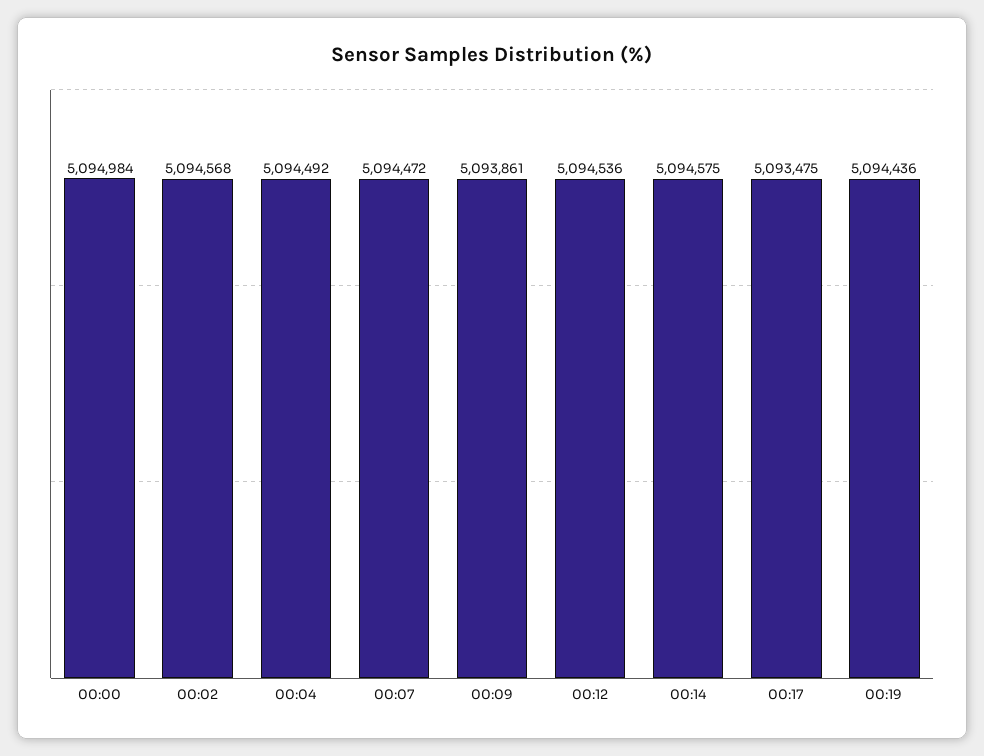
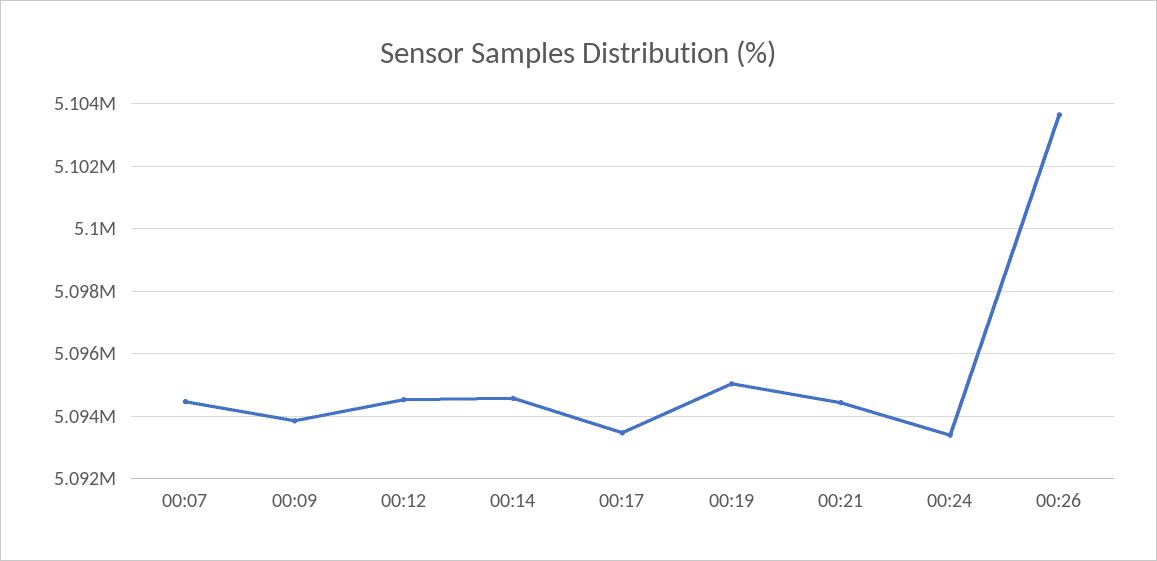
00:00: 5094984 -> none
00:02: 5094568 -> none
00:04: 5094492 -> none
00:19: 5094436 -> 5095000
00:21: none -> 5094400
00:24: none -> 5093400
00:26: none -> 5103600

